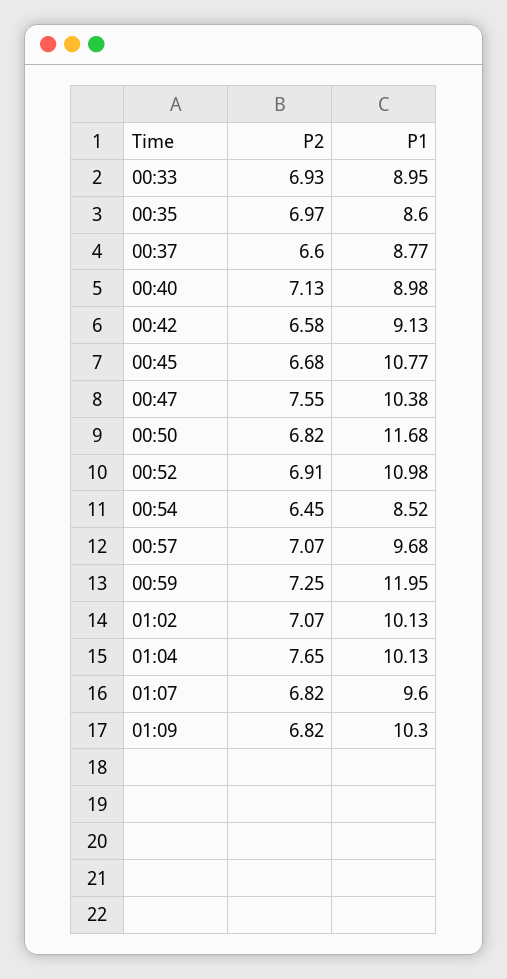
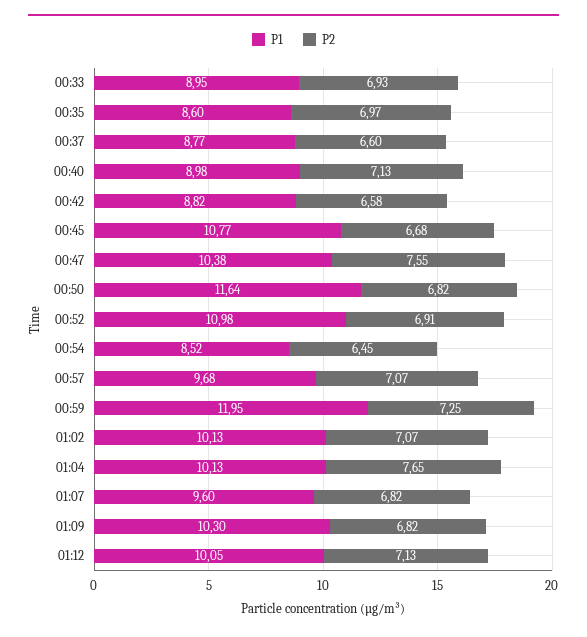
P1, 00:42: 9.13 -> 8.82
P1, 00:50: 11.68 -> 11.64
P1, 01:12: none -> 10.05
P2, 01:12: none -> 7.13

